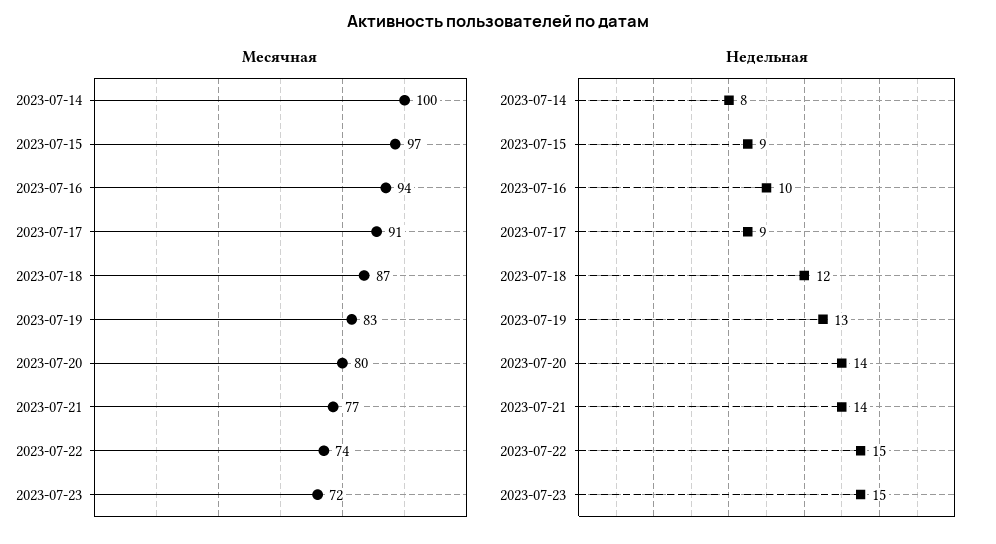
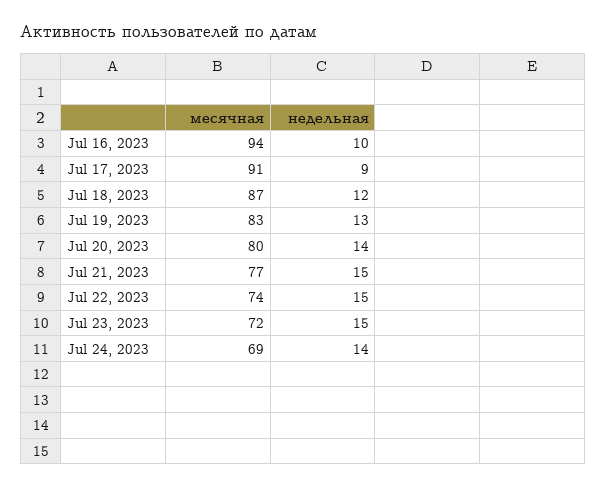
Месячная, 2023-07-14: 100 -> none
Месячная, 2023-07-15: 97 -> none
Недельная, 2023-07-14: 8 -> none
Недельная, 2023-07-15: 9 -> none
Недельная, 2023-07-21: 14 -> 15
Месячная, Jul 24, 2023: none -> 69
Недельная, Jul 24, 2023: none -> 14

